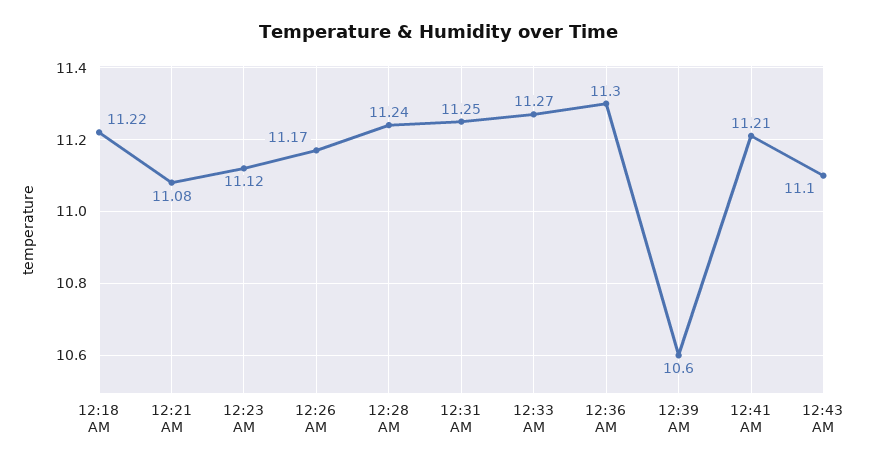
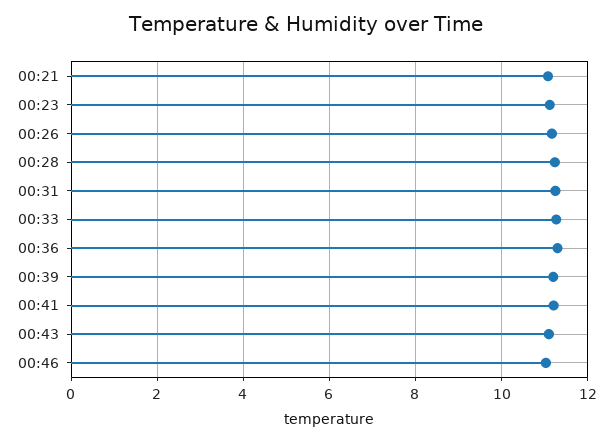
12:18 AM: 11.22 -> none
12:39 AM: 10.6 -> 11.2
00:46: none -> 11

